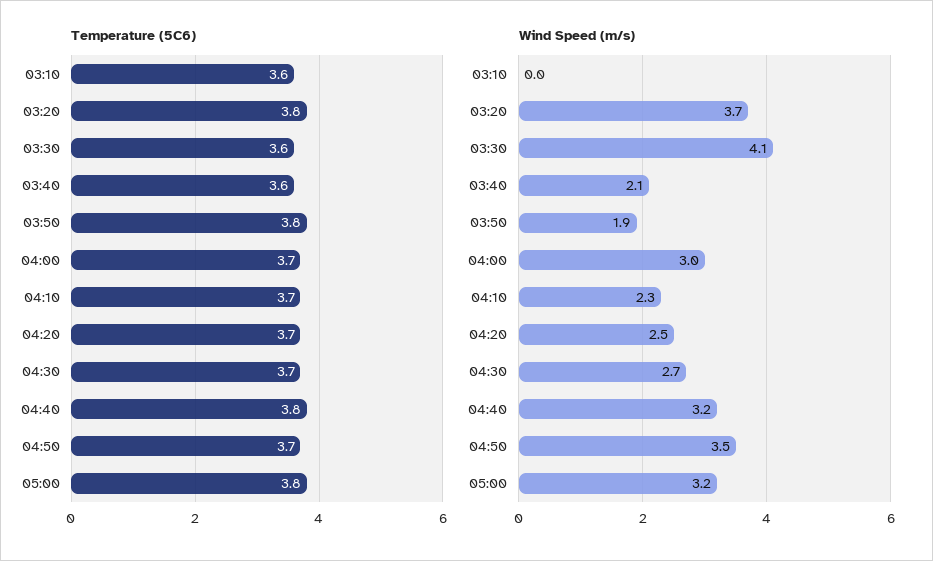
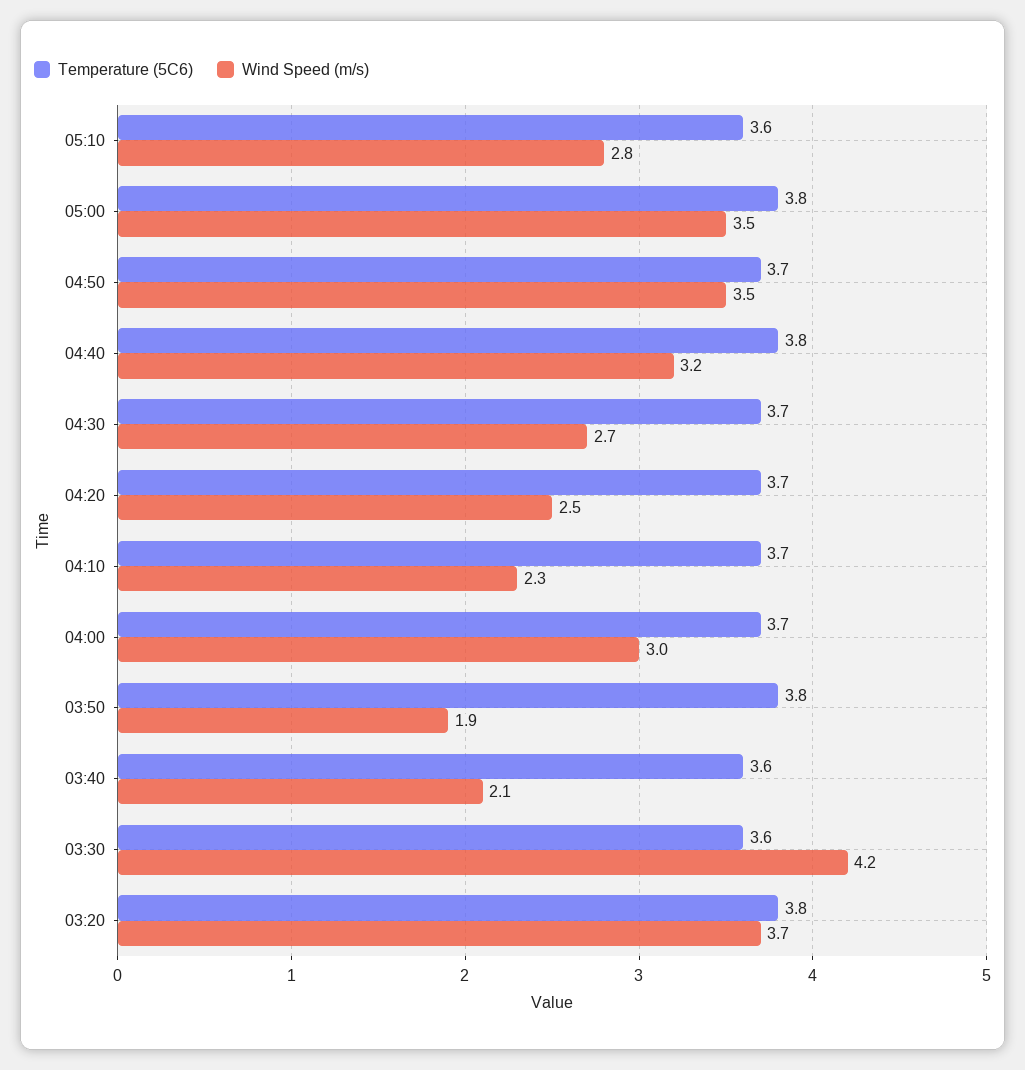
Temperature (5C6), 03:10: 3.6 -> none
Wind Speed (m/s), 03:10: 0 -> none
Wind Speed (m/s), 03:30: 4.1 -> 4.2
Wind Speed (m/s), 05:00: 3.2 -> 3.5
Temperature (5C6), 05:10: none -> 3.6
Wind Speed (m/s), 05:10: none -> 2.8

